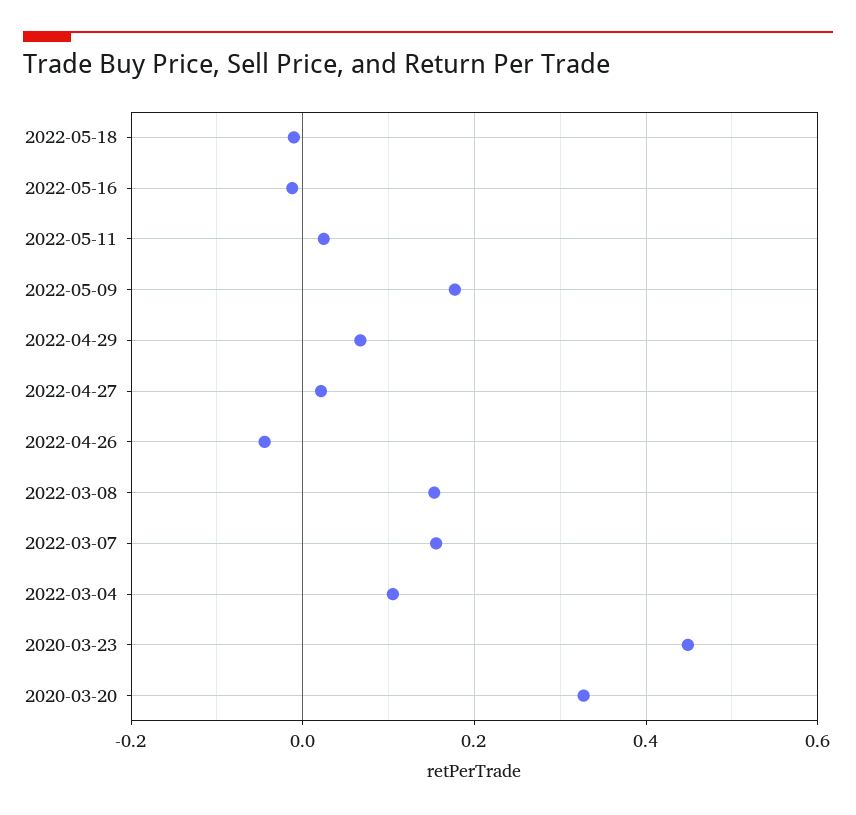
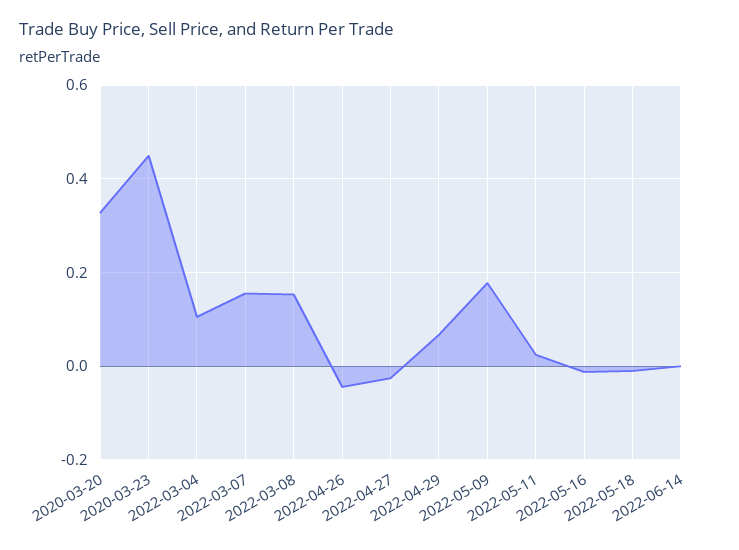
2022-04-27: 0.02 -> -0.02
2022-06-14: none -> 0

